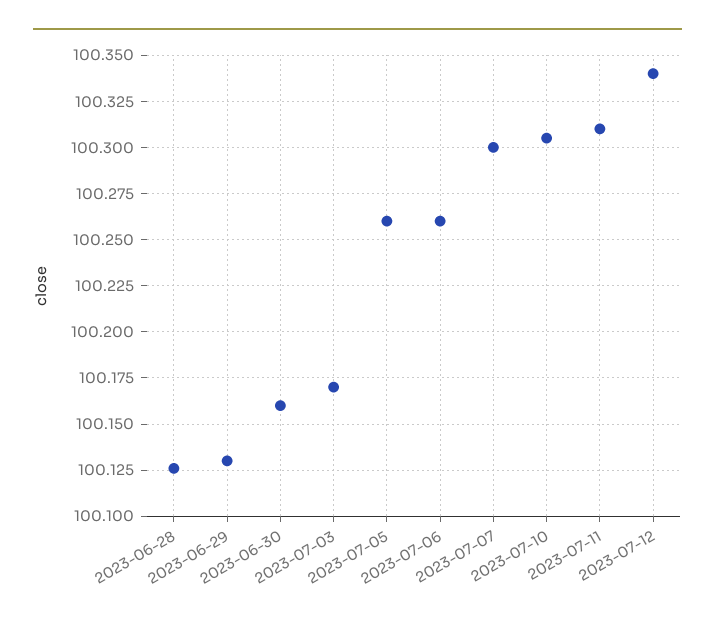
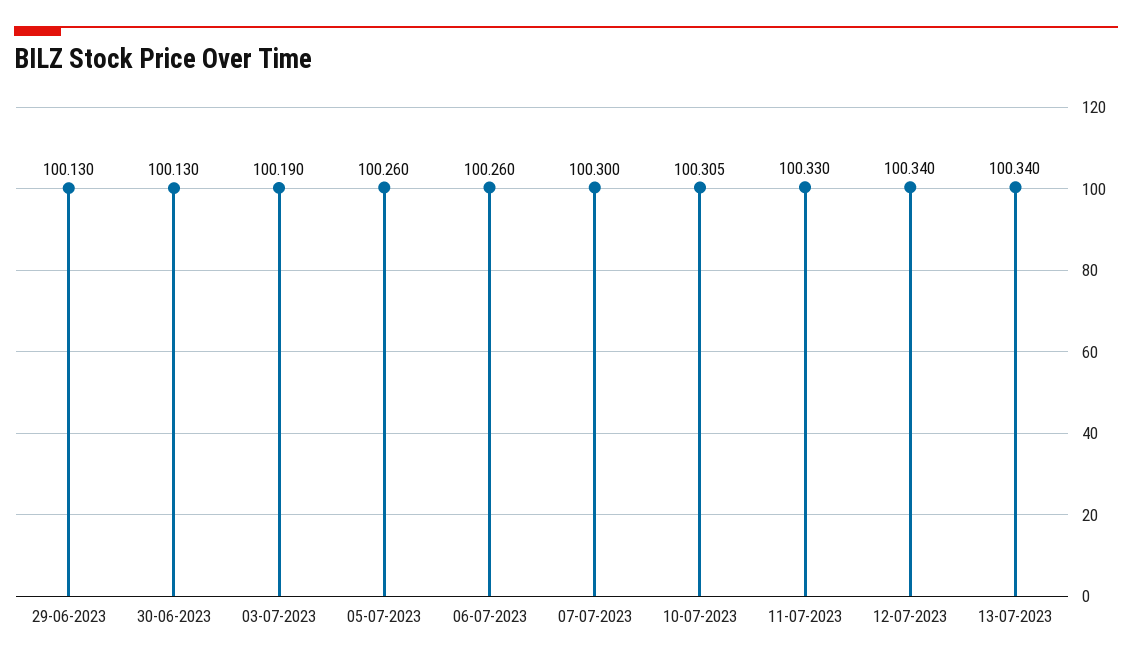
2023-06-28: 100.125 -> none
2023-06-30: 100.16 -> 100.13
2023-07-03: 100.17 -> 100.19
2023-07-11: 100.31 -> 100.33
13-07-2023: none -> 100.34

